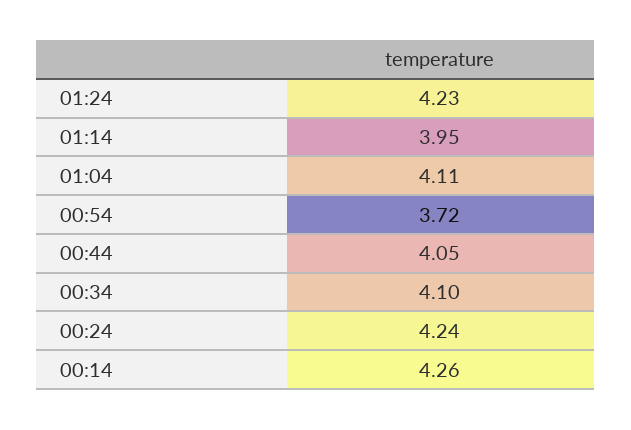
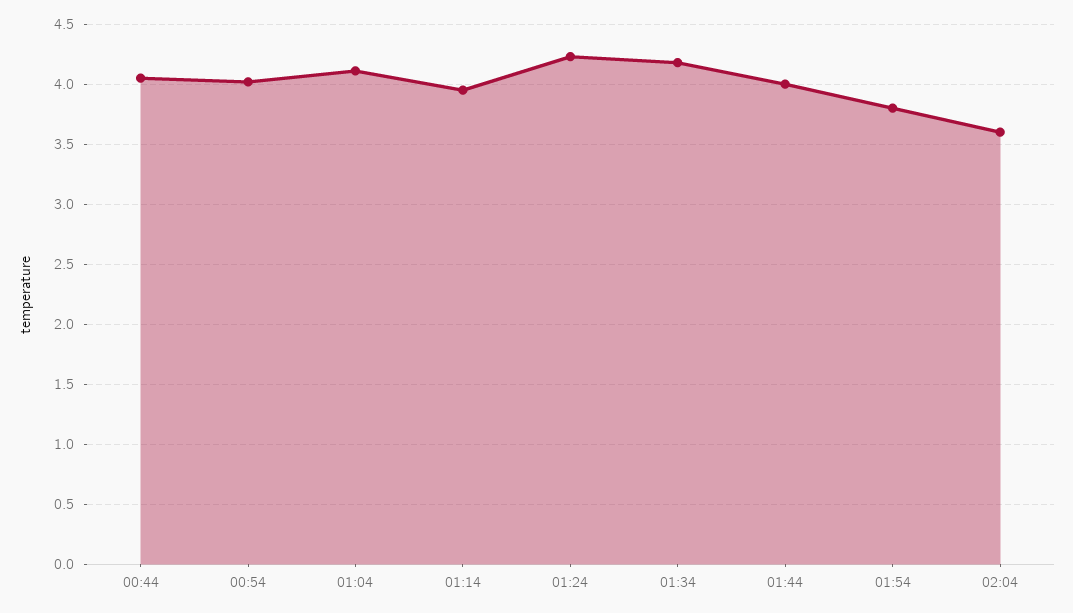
00:54: 3.72 -> 4
00:34: 4.1 -> none
00:24: 4.24 -> none
00:14: 4.26 -> none
01:34: none -> 4.2
01:44: none -> 4
01:54: none -> 3.8
02:04: none -> 3.6

